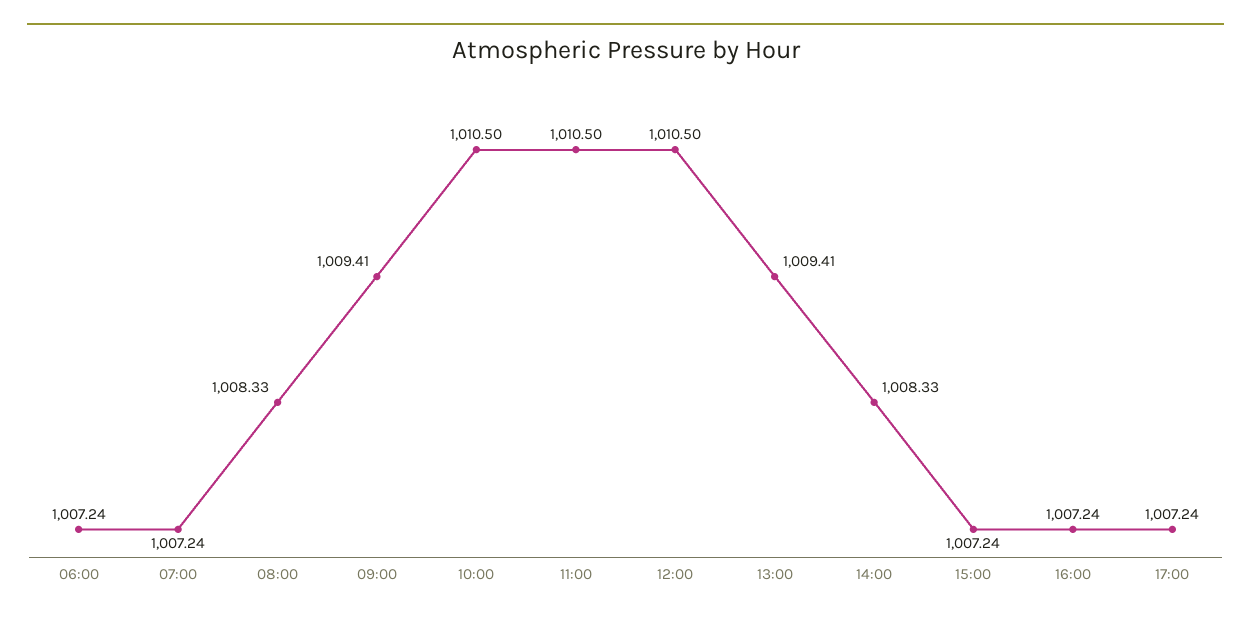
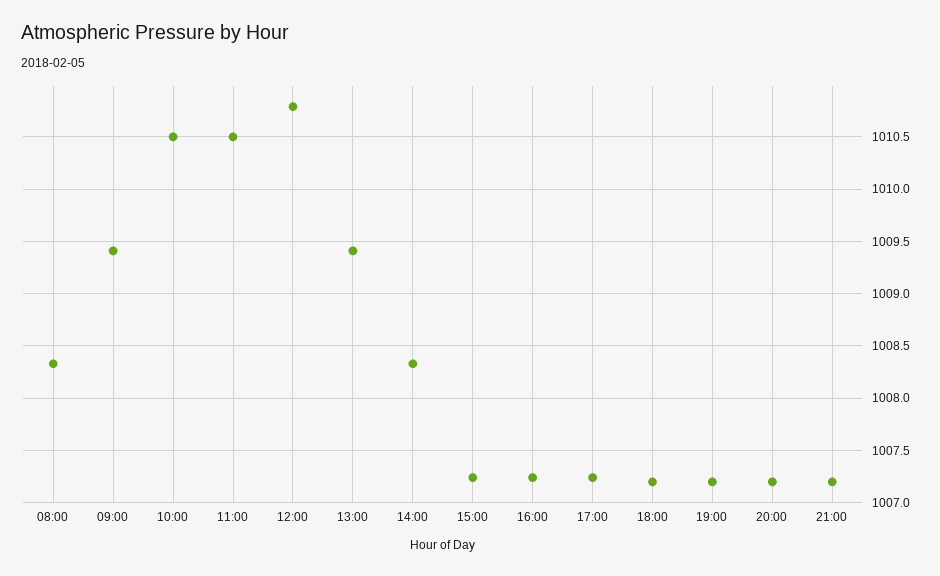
06:00: 1007.24 -> none
07:00: 1007.24 -> none
12:00: 1010.5 -> 1010.8
18:00: none -> 1007.2
19:00: none -> 1007.2
20:00: none -> 1007.2
21:00: none -> 1007.2

